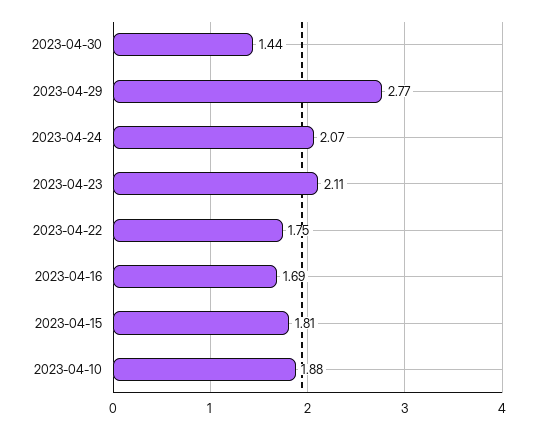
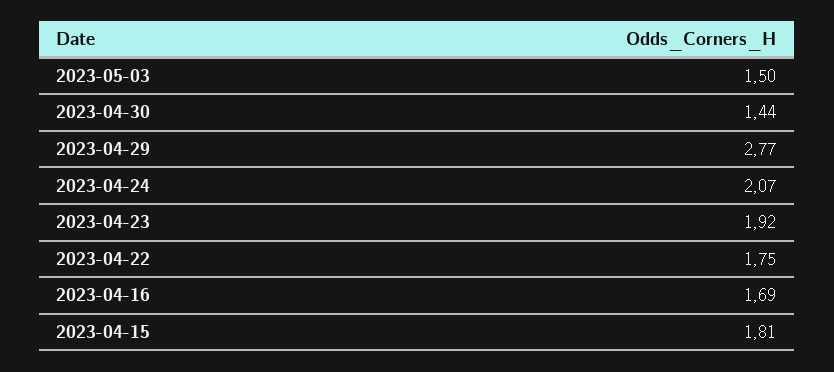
2023-04-23: 2.11 -> 1.92
2023-04-10: 1.88 -> none
2023-05-03: none -> 1.5

